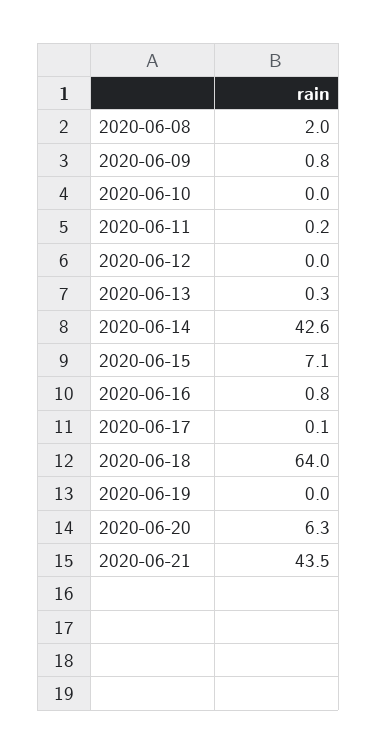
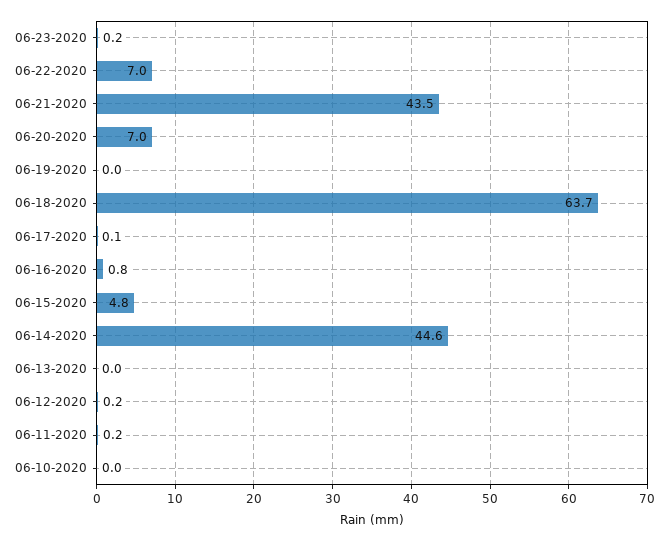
2020-06-08: 2 -> none
2020-06-09: 0.8 -> none
2020-06-12: 0 -> 0.2
2020-06-13: 0.3 -> 0
2020-06-14: 42.6 -> 44.6
2020-06-15: 7.1 -> 4.8
2020-06-18: 64 -> 63.7
2020-06-20: 6.3 -> 7
06-23-2020: none -> 0.2
06-22-2020: none -> 7

